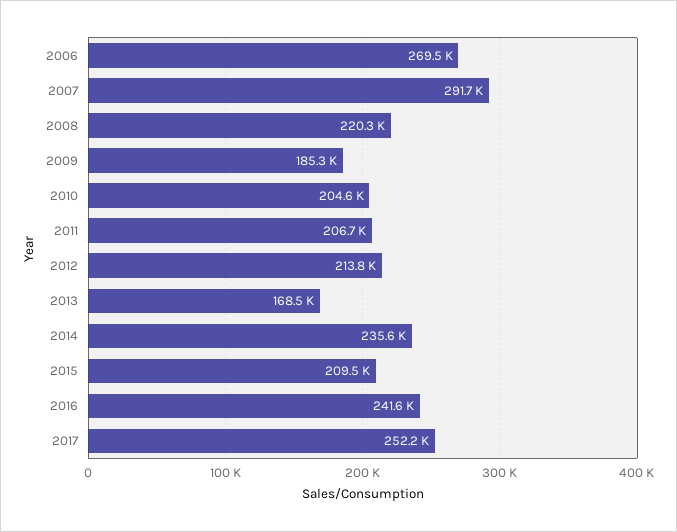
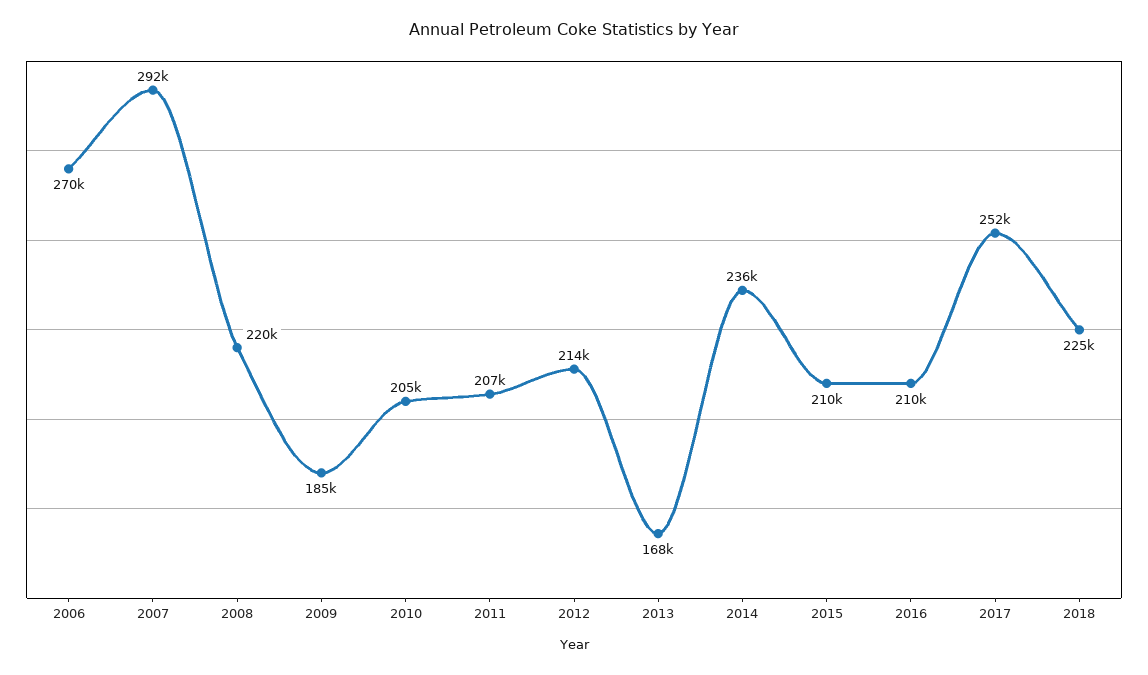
2016: 241600 -> 210000
2018: none -> 225000

